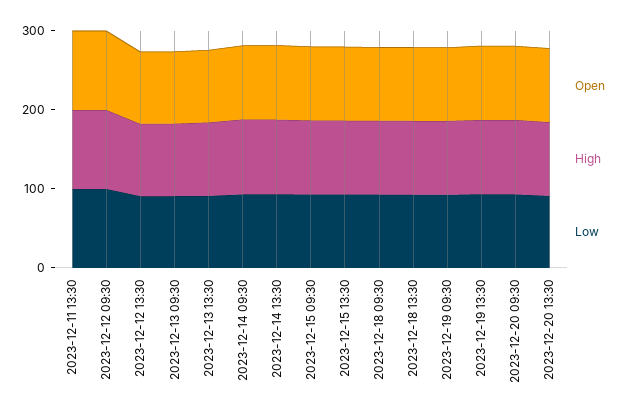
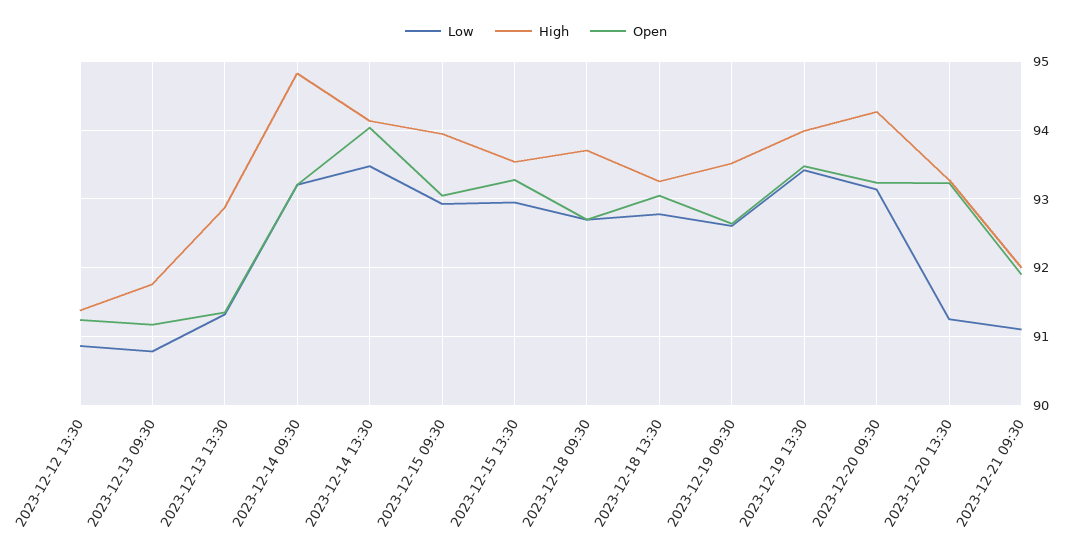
Open, 2023-12-11 13:30: 100 -> none
High, 2023-12-11 13:30: 100 -> none
Low, 2023-12-11 13:30: 100 -> none
Open, 2023-12-12 09:30: 100 -> none
High, 2023-12-12 09:30: 100 -> none
Low, 2023-12-12 09:30: 100 -> none
Low, 2023-12-21 09:30: none -> 91.1
High, 2023-12-21 09:30: none -> 92
Open, 2023-12-21 09:30: none -> 91.9

